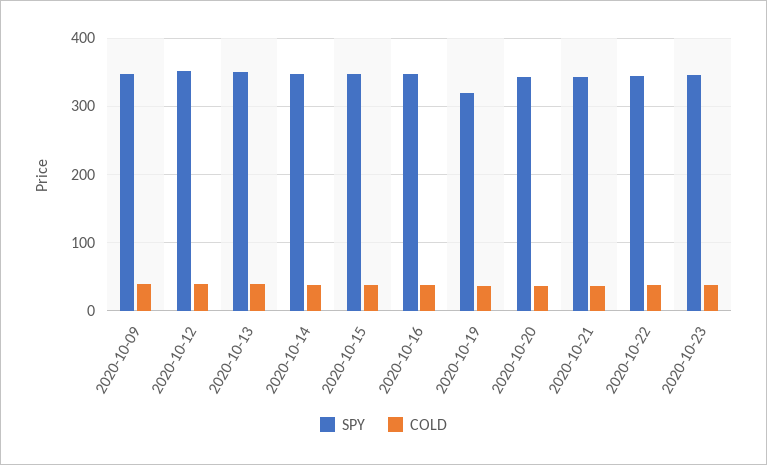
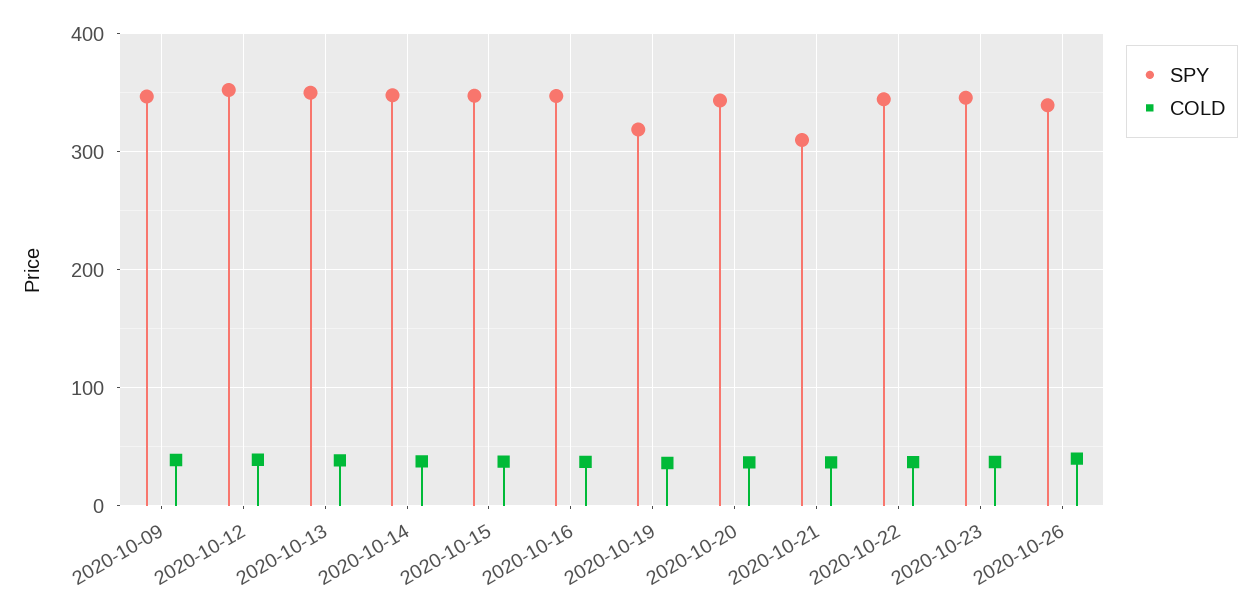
SPY, 2020-10-21: 340 -> 310
SPY, 2020-10-26: none -> 340
COLD, 2020-10-26: none -> 40

